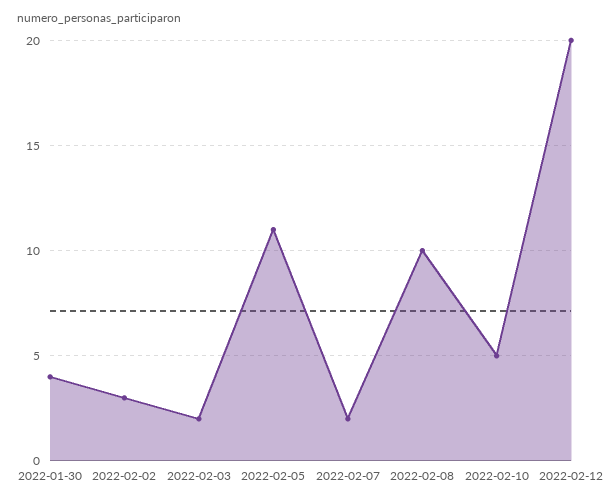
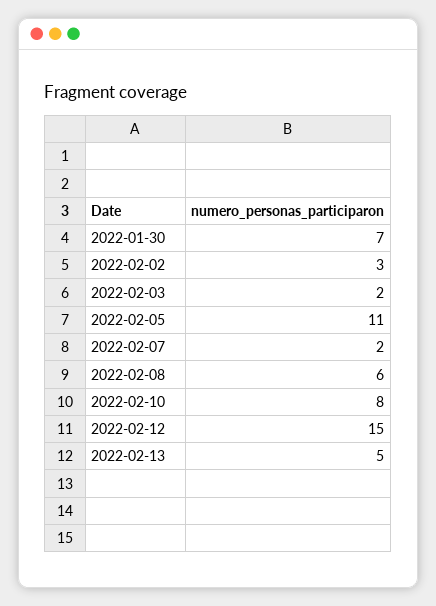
2022-01-30: 4 -> 7
2022-02-08: 10 -> 6
2022-02-10: 5 -> 8
2022-02-12: 20 -> 15
2022-02-13: none -> 5

